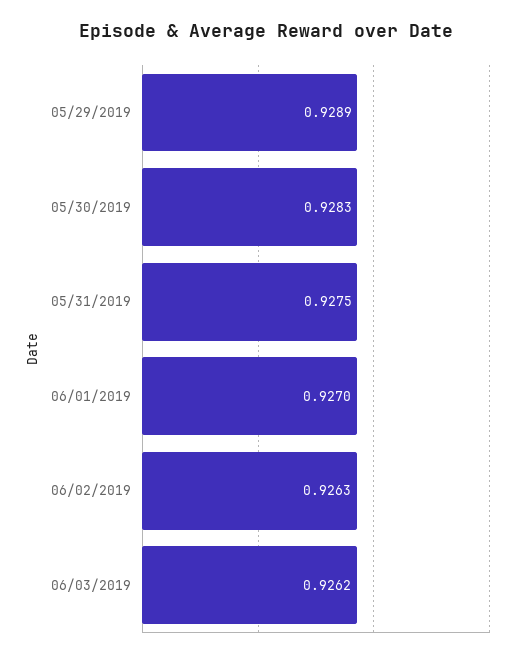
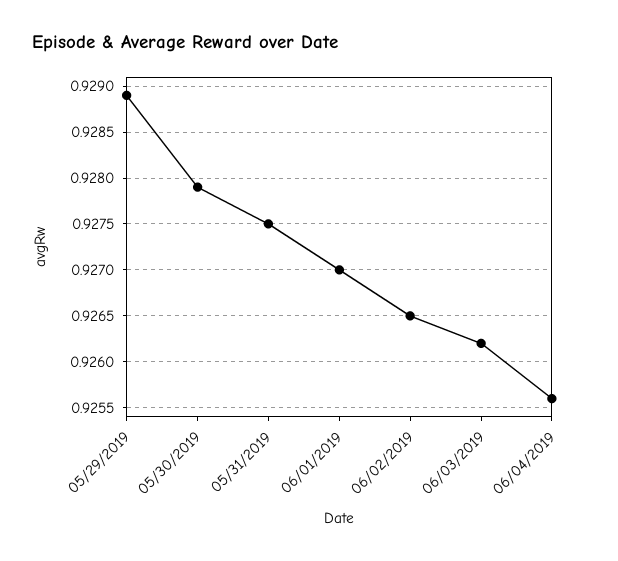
05/30/2019: 0.9283 -> 0.9279
06/02/2019: 0.9263 -> 0.9265
06/04/2019: none -> 0.9256

